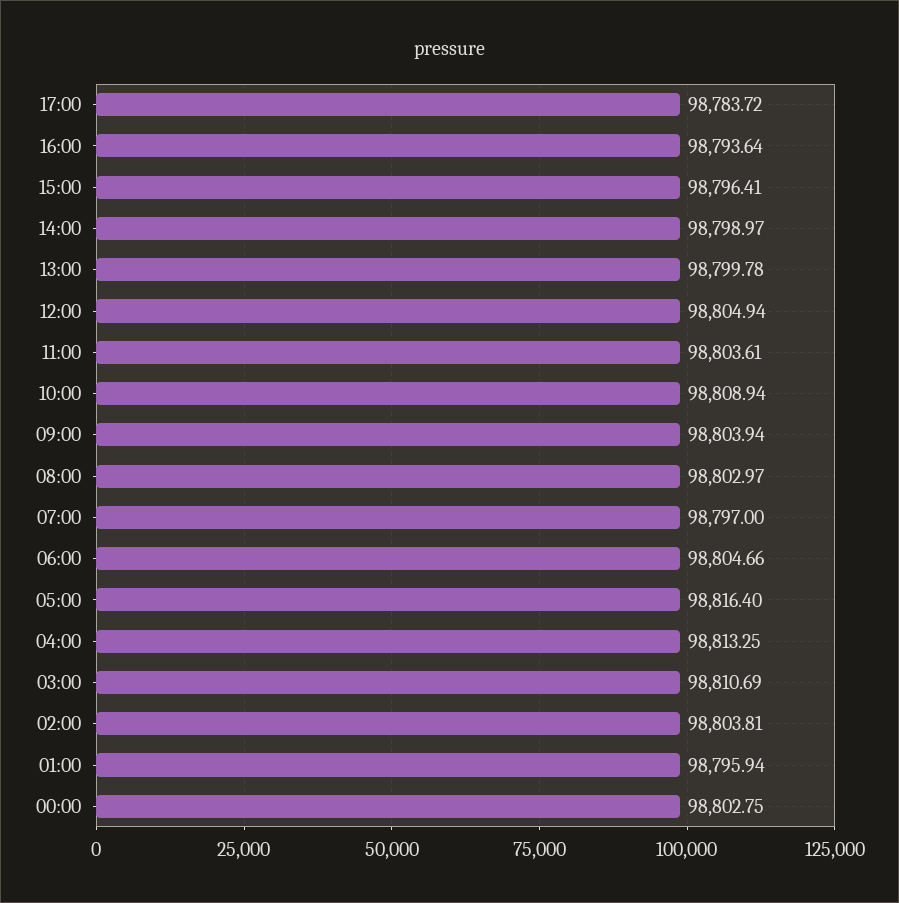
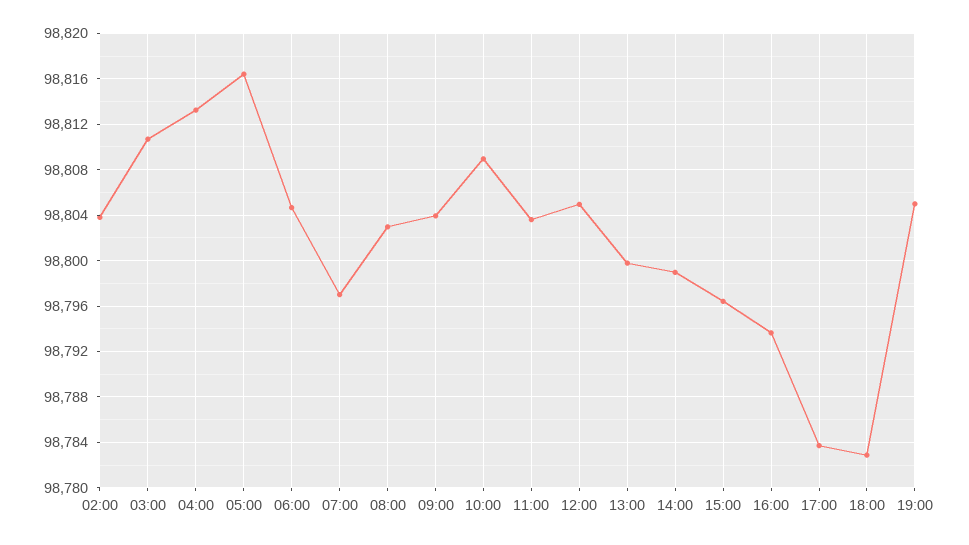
01:00: 98795.94 -> none
00:00: 98802.75 -> none
18:00: none -> 98783
19:00: none -> 98805

